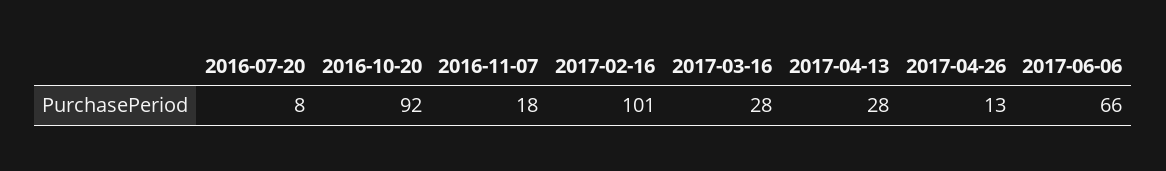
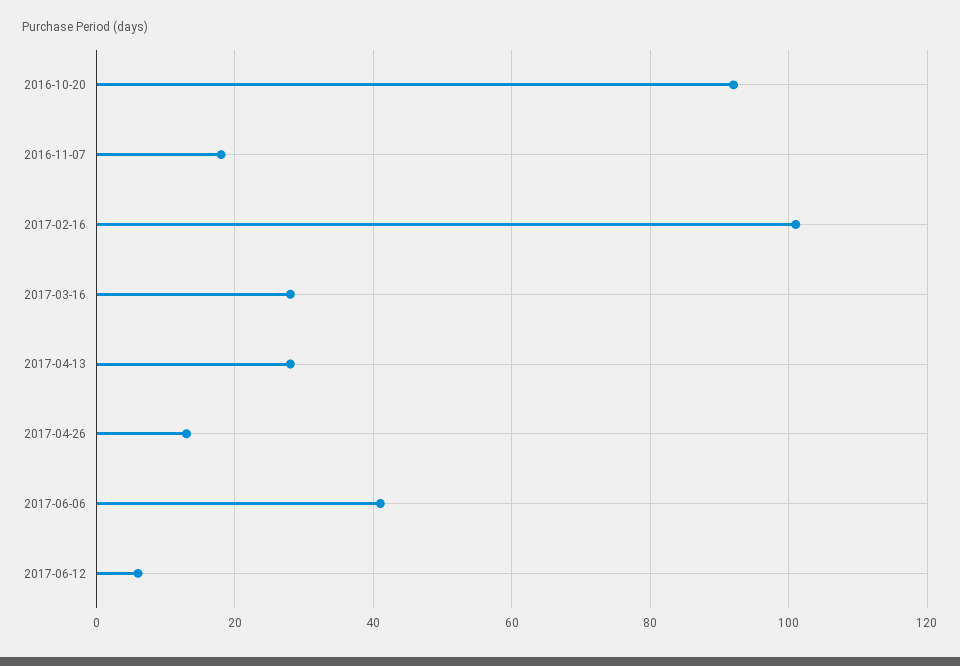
2016-07-20: 8 -> none
2017-06-06: 66 -> 40
2017-06-12: none -> 5

